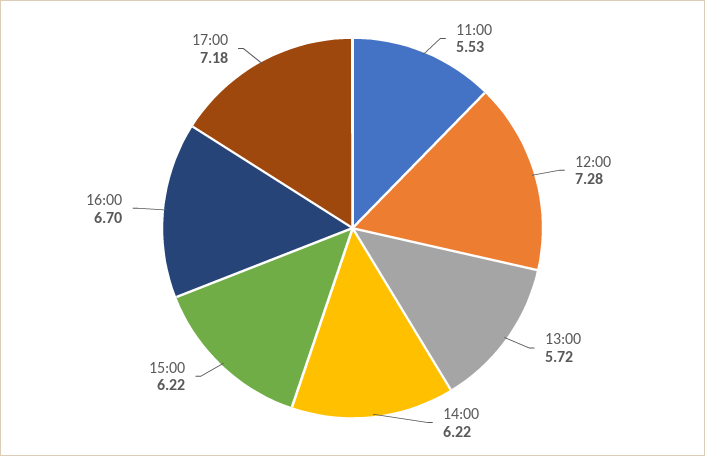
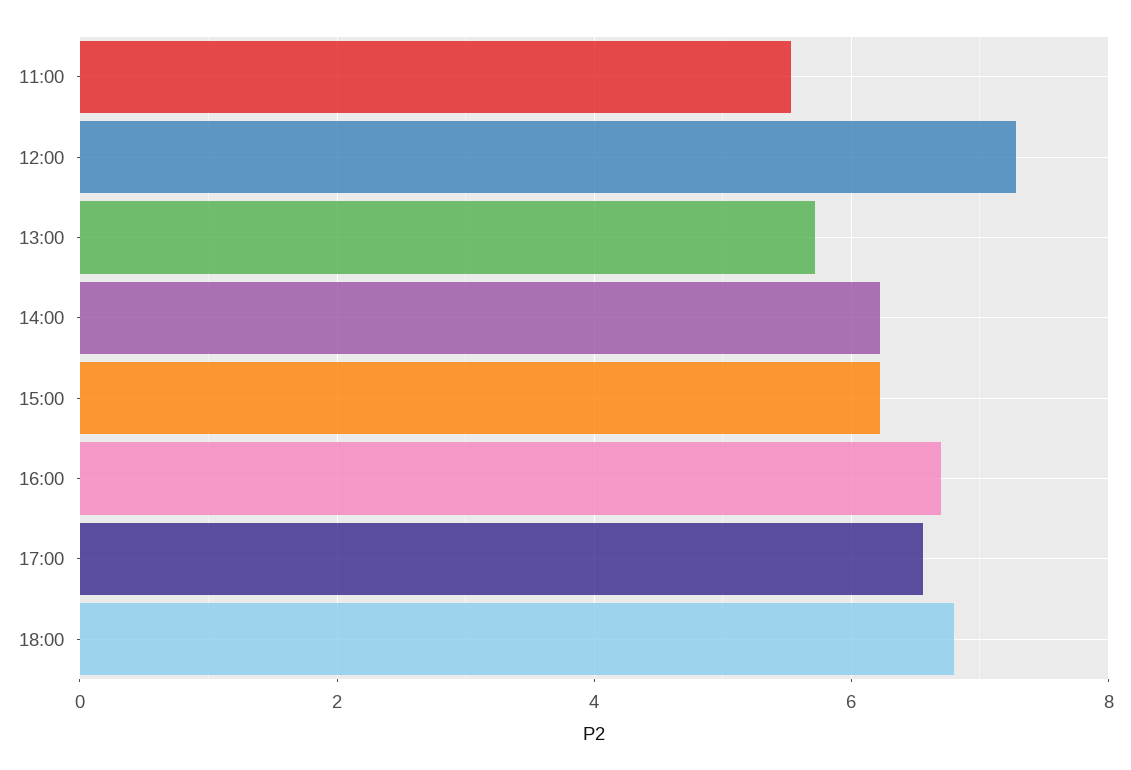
17:00: 7.18 -> 6.6
18:00: none -> 6.8

